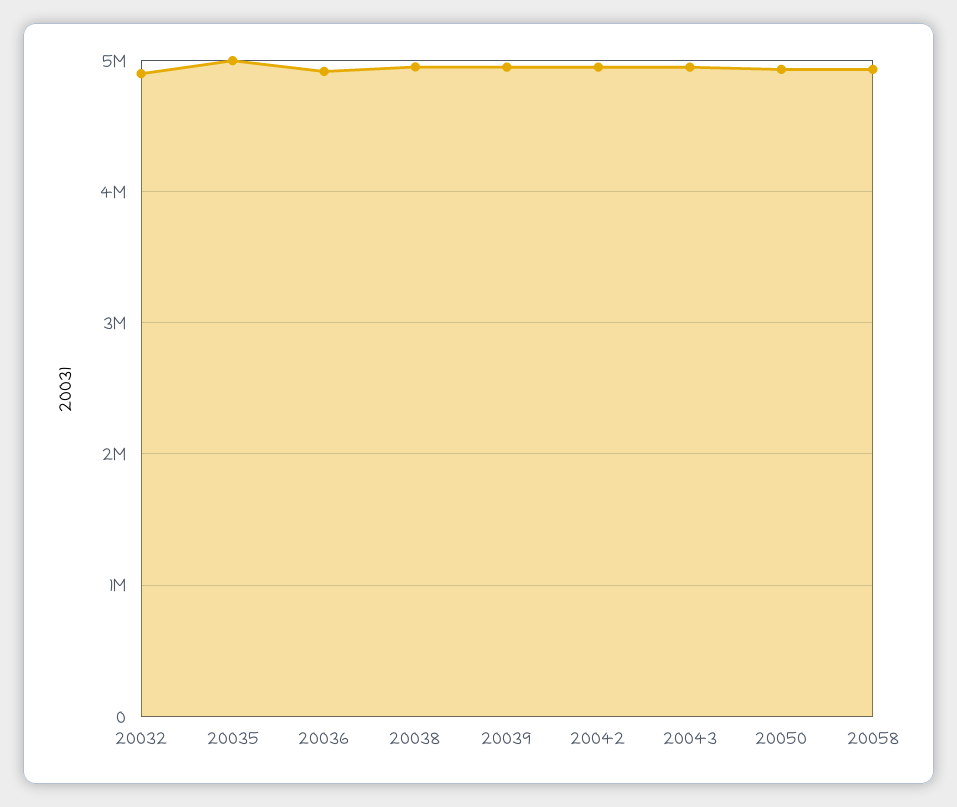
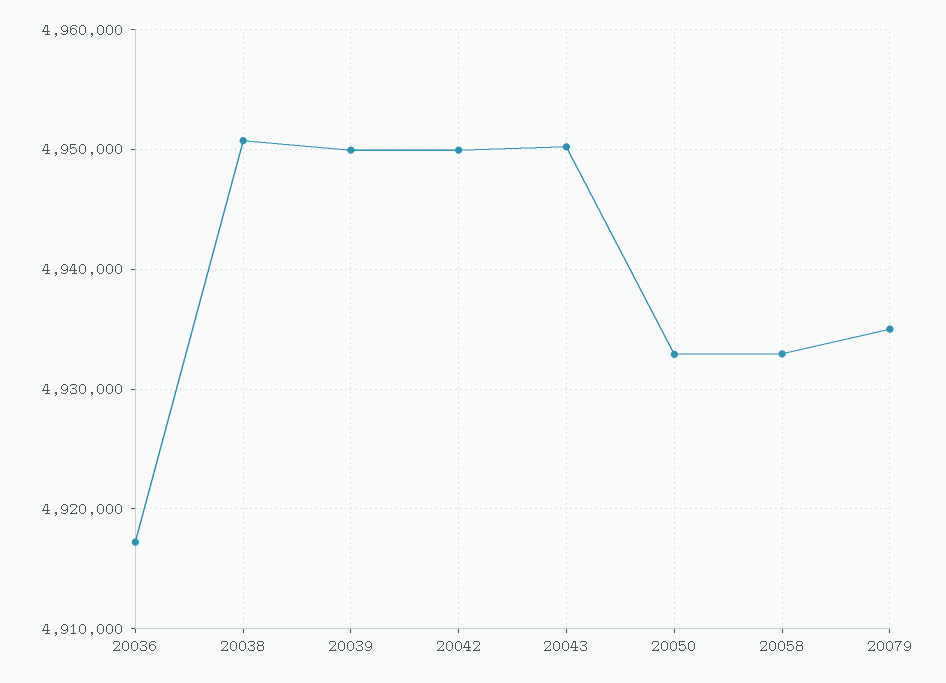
20032: 4900000 -> none
20035: 5000000 -> none
20079: none -> 4935000

